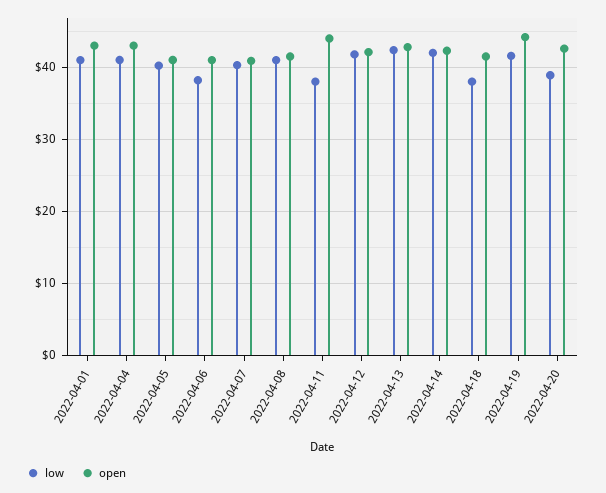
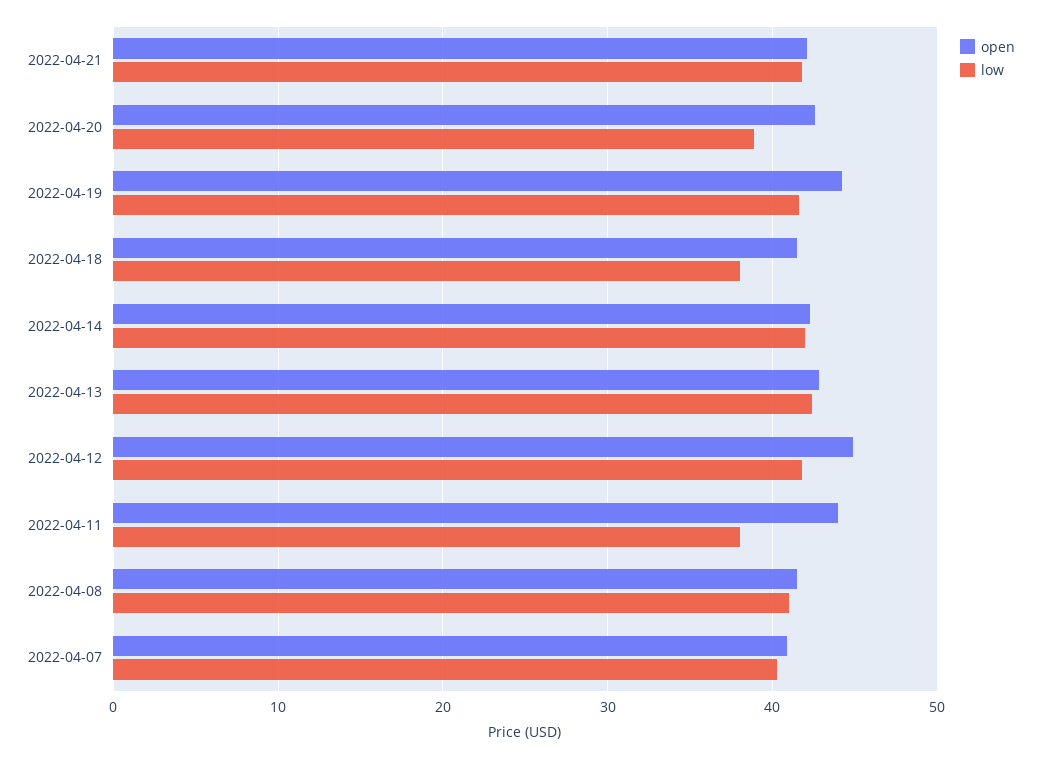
low, 2022-04-01: 41 -> none
open, 2022-04-01: 43 -> none
low, 2022-04-04: 41 -> none
open, 2022-04-04: 43 -> none
low, 2022-04-05: 40 -> none
open, 2022-04-05: 41 -> none
low, 2022-04-06: 38 -> none
open, 2022-04-06: 41 -> none
open, 2022-04-12: 42 -> 45
open, 2022-04-21: none -> 42
low, 2022-04-21: none -> 42

